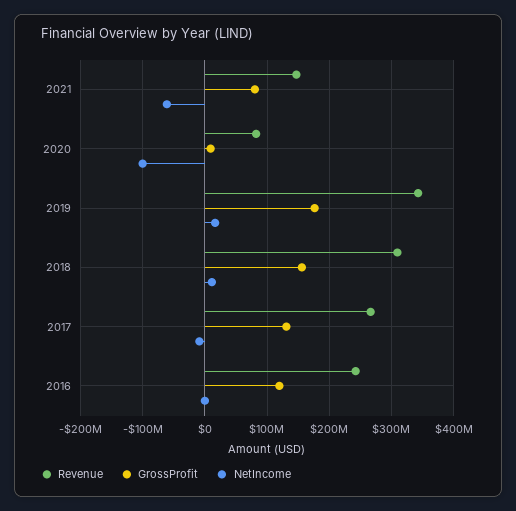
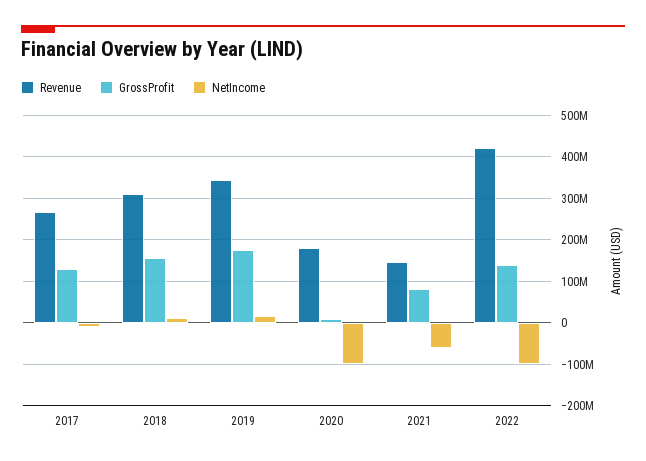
Revenue, 2020: 80000000 -> 180000000
Revenue, 2016: 240000000 -> none
GrossProfit, 2016: 120000000 -> none
NetIncome, 2016: 0 -> none
Revenue, 2022: none -> 420000000
GrossProfit, 2022: none -> 140000000
NetIncome, 2022: none -> -100000000

